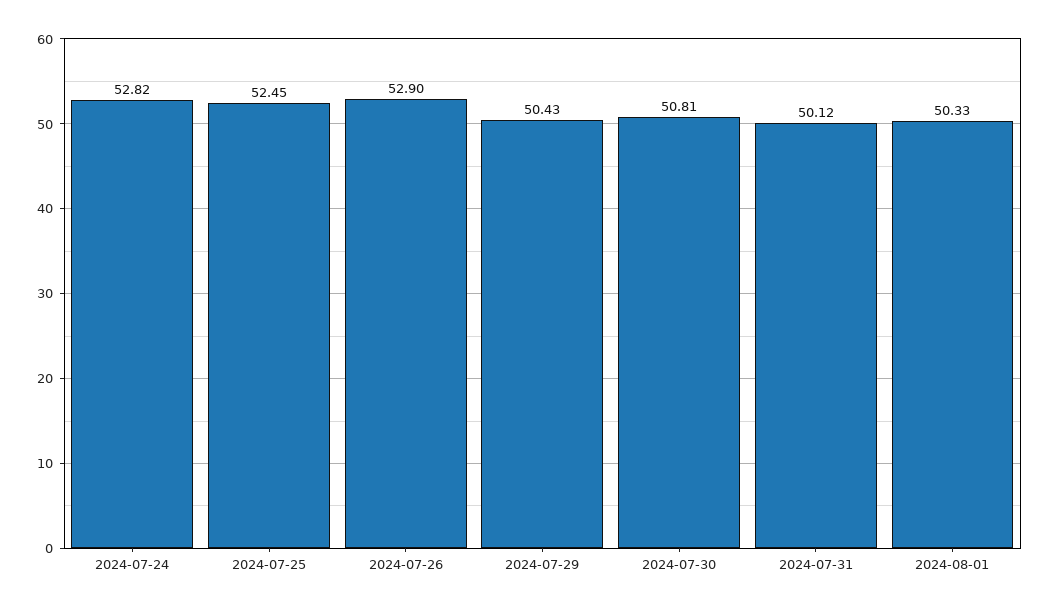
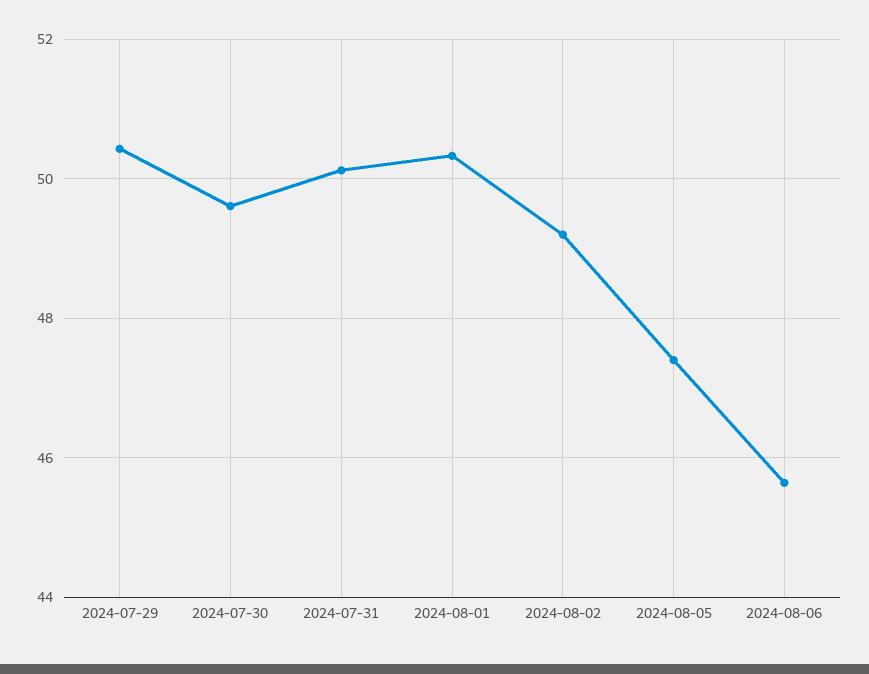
2024-07-24: 52.82 -> none
2024-07-25: 52.45 -> none
2024-07-26: 52.9 -> none
2024-07-30: 50.81 -> 49.6
2024-08-02: none -> 49.2
2024-08-05: none -> 47.4
2024-08-06: none -> 45.6

